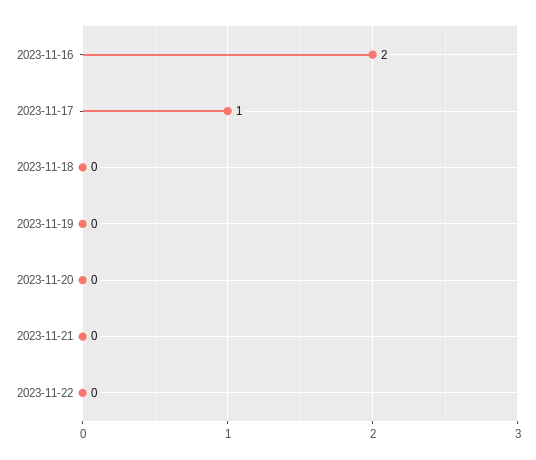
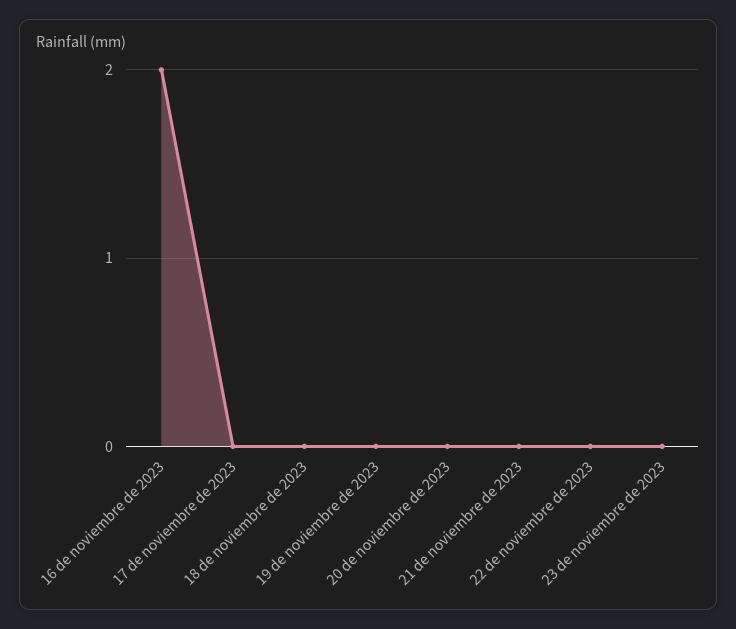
2023-11-17: 1 -> 0
23 de noviembre de 2023: none -> 0

